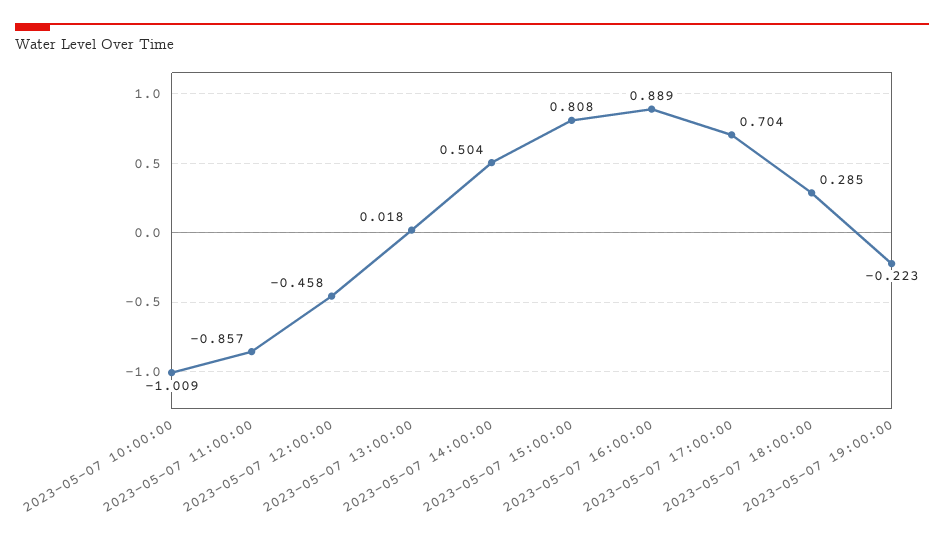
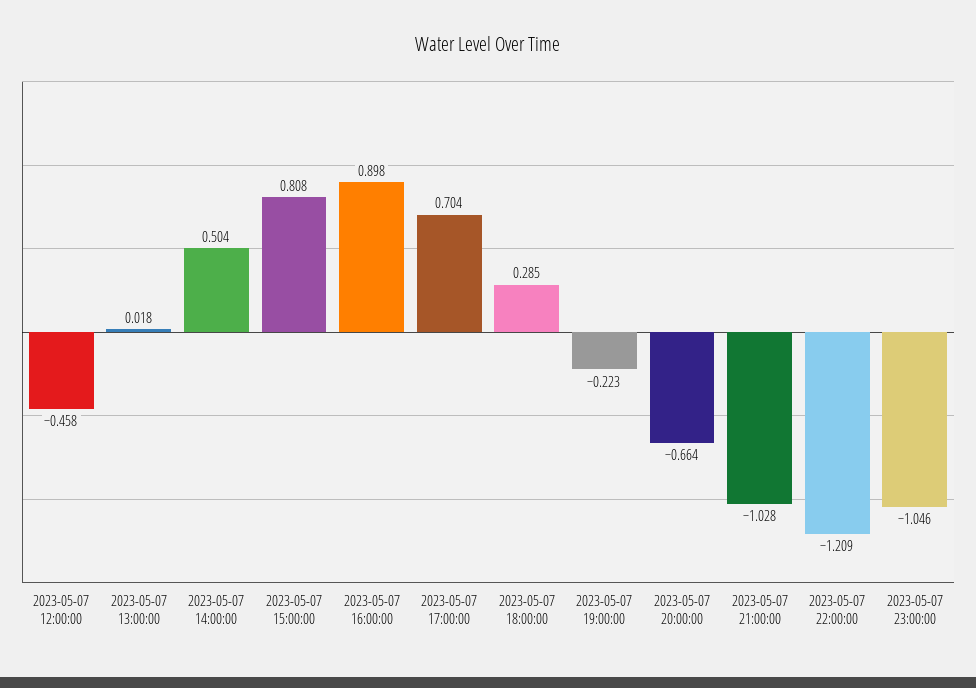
2023-05-07 10:00:00: -1.009 -> none
2023-05-07 11:00:00: -0.857 -> none
2023-05-07 16:00:00: 0.889 -> 0.898
2023-05-07 20:00:00: none -> -0.664
2023-05-07 21:00:00: none -> -1.028
2023-05-07 22:00:00: none -> -1.209
2023-05-07 23:00:00: none -> -1.046

